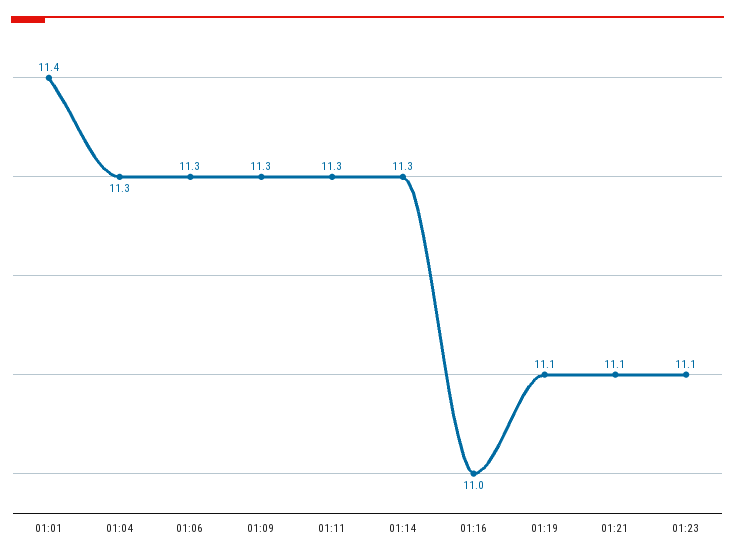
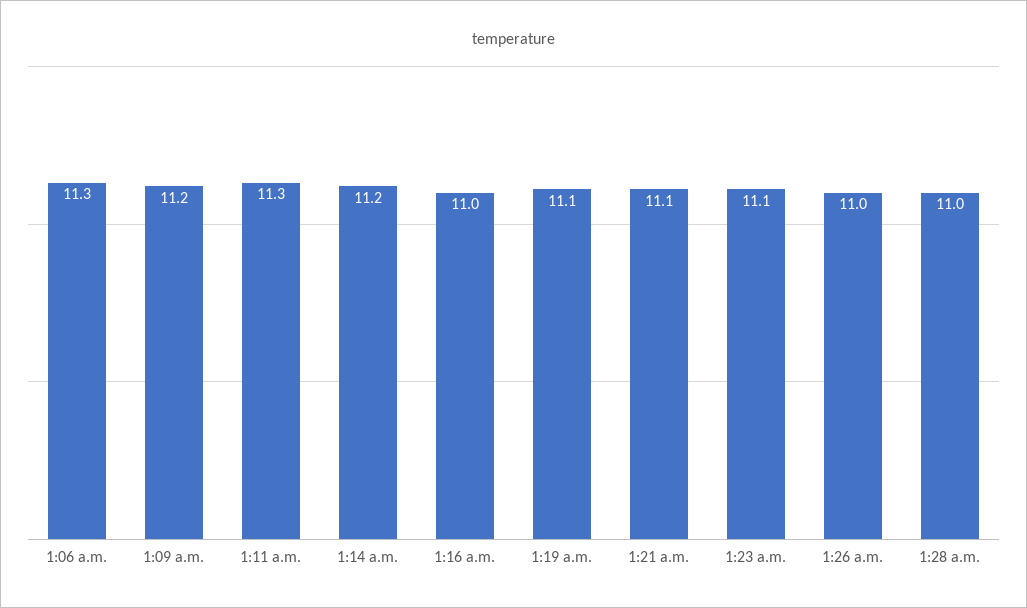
01:01: 11.4 -> none
01:04: 11.3 -> none
01:09: 11.3 -> 11.2
01:14: 11.3 -> 11.2
1:26 a.m.: none -> 11
1:28 a.m.: none -> 11

